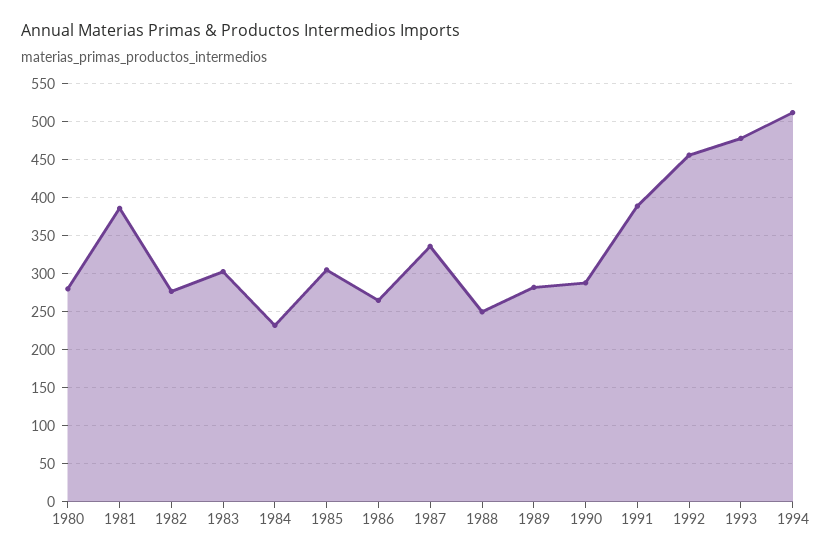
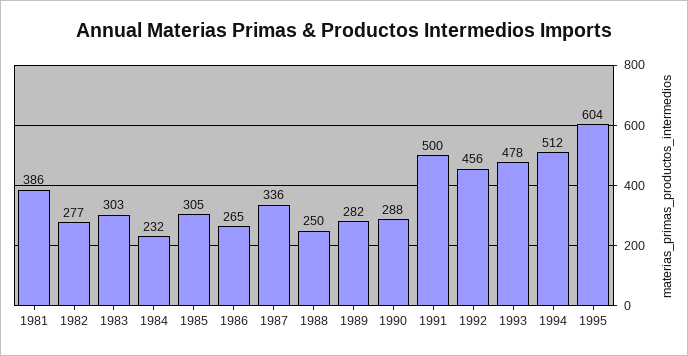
1980: 280 -> none
1991: 390 -> 500
1995: none -> 604

